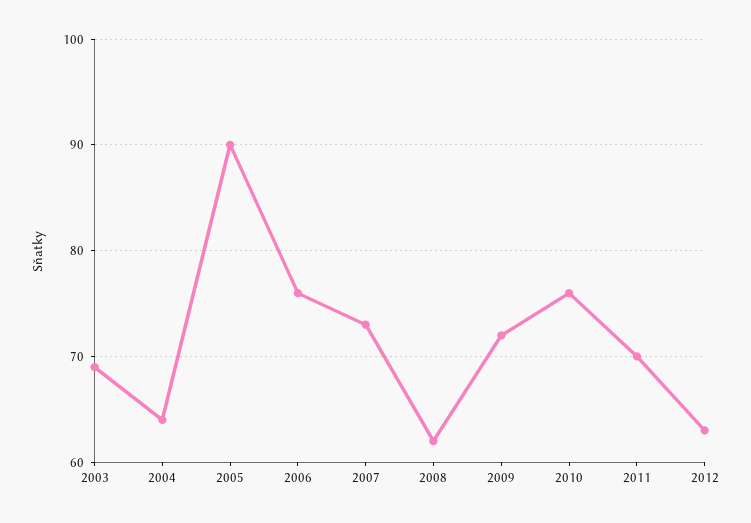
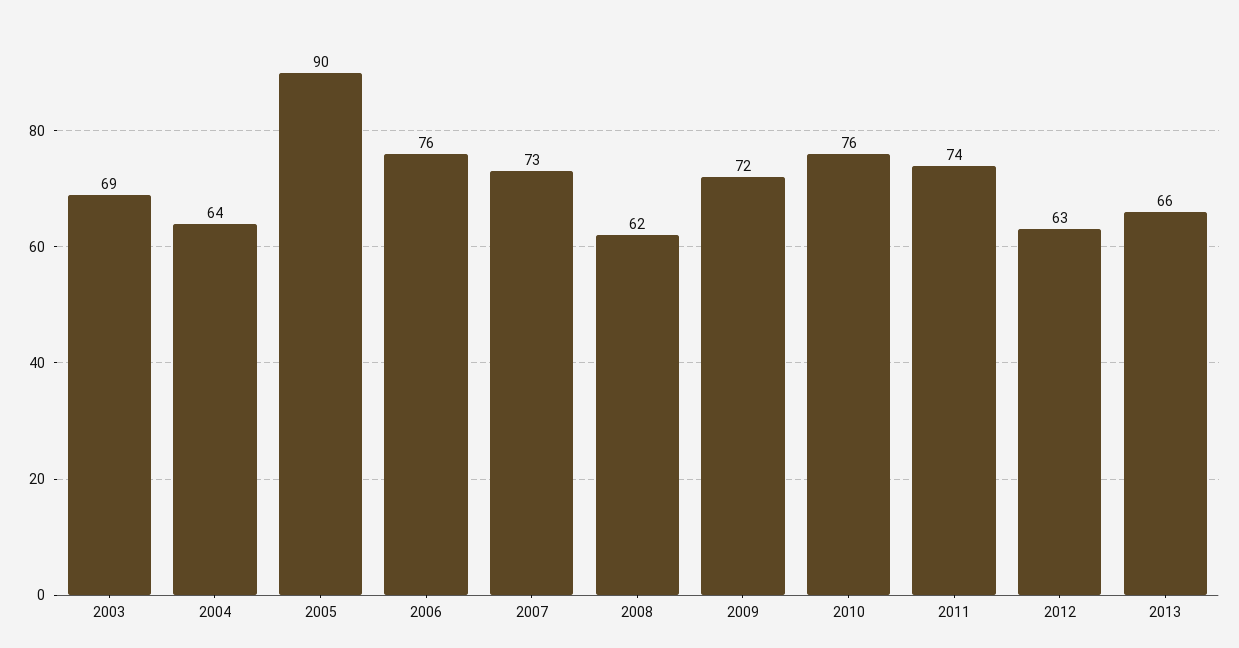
2011: 70 -> 74
2013: none -> 66

